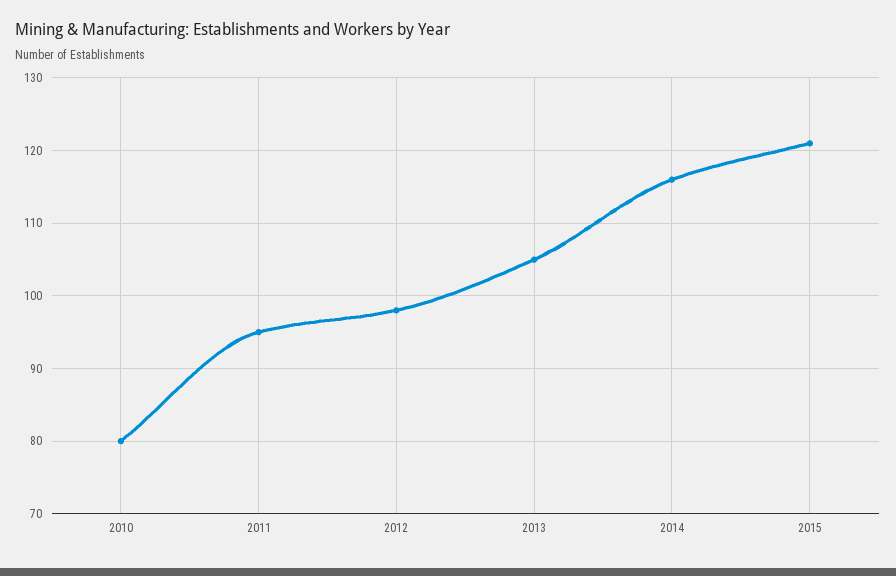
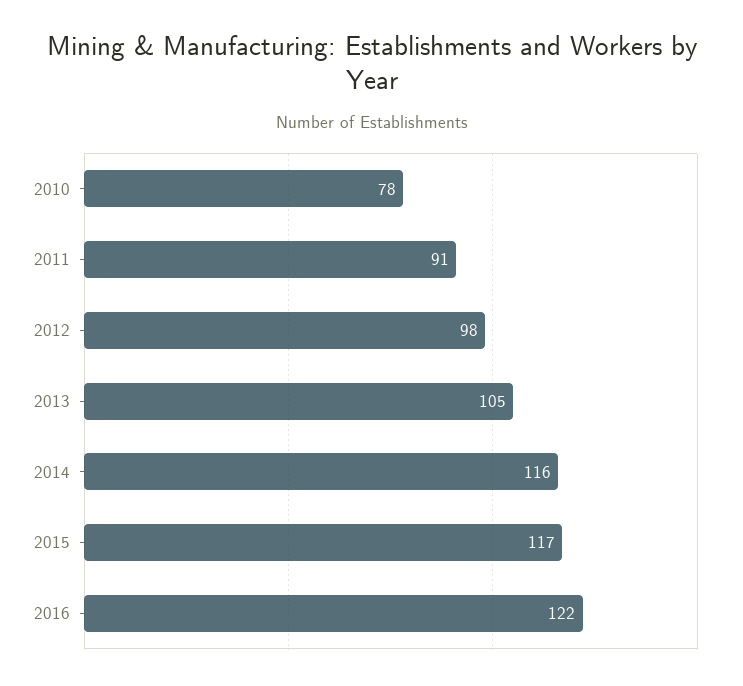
2010: 80 -> 78
2011: 95 -> 91
2015: 121 -> 117
2016: none -> 122

